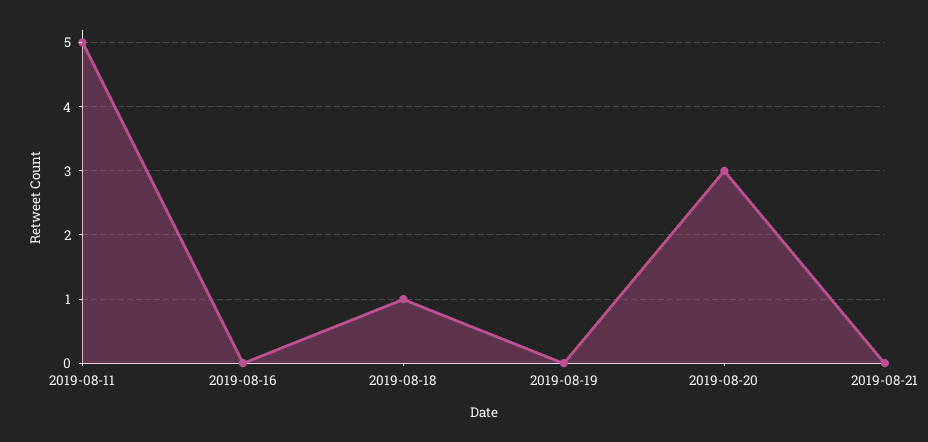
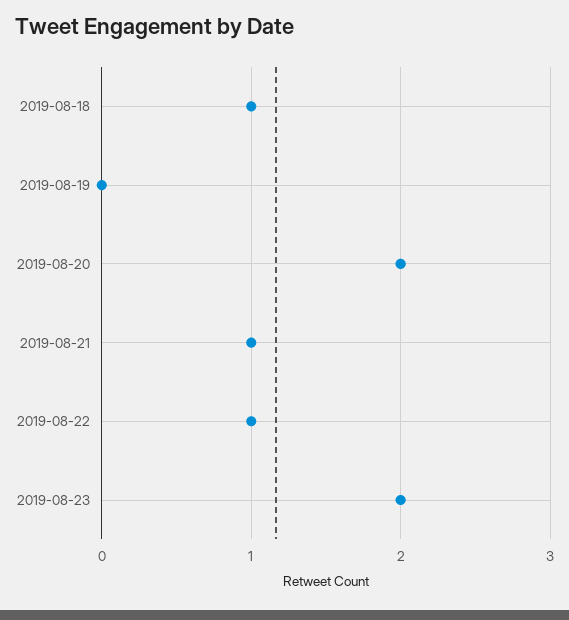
2019-08-11: 5 -> none
2019-08-16: 0 -> none
2019-08-20: 3 -> 2
2019-08-21: 0 -> 1
2019-08-22: none -> 1
2019-08-23: none -> 2

